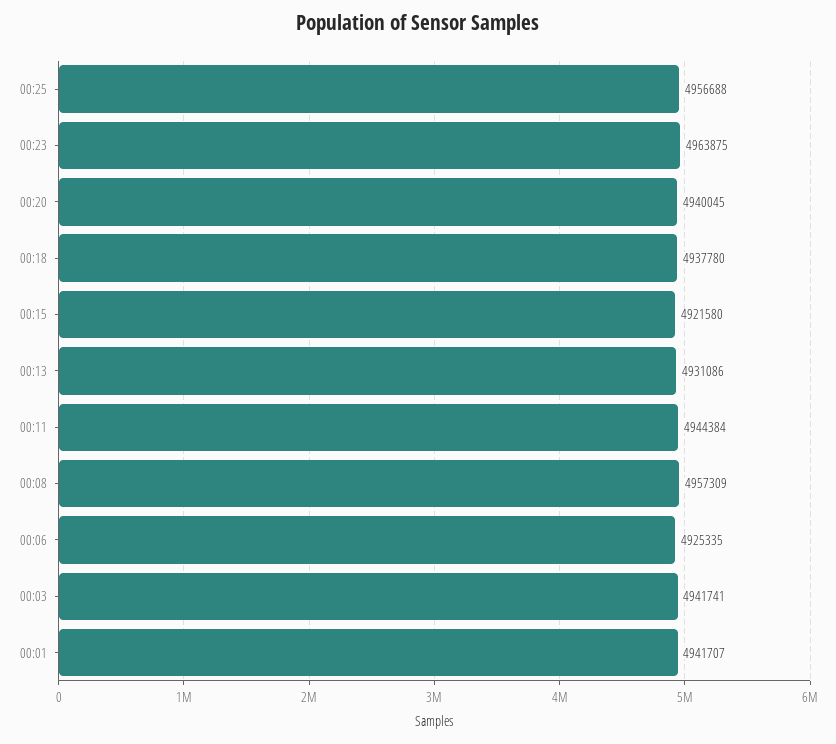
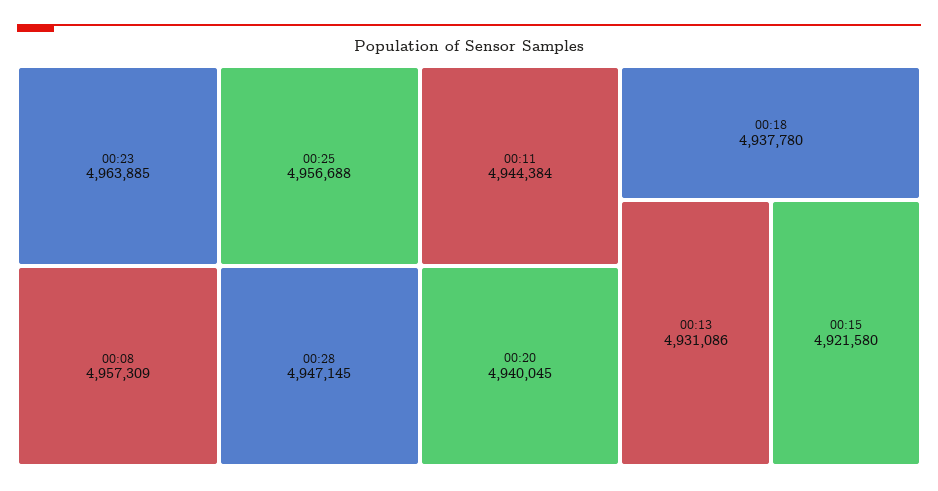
00:23: 4963875 -> 4963885
00:06: 4925335 -> none
00:03: 4941741 -> none
00:01: 4941707 -> none
00:28: none -> 4947145

